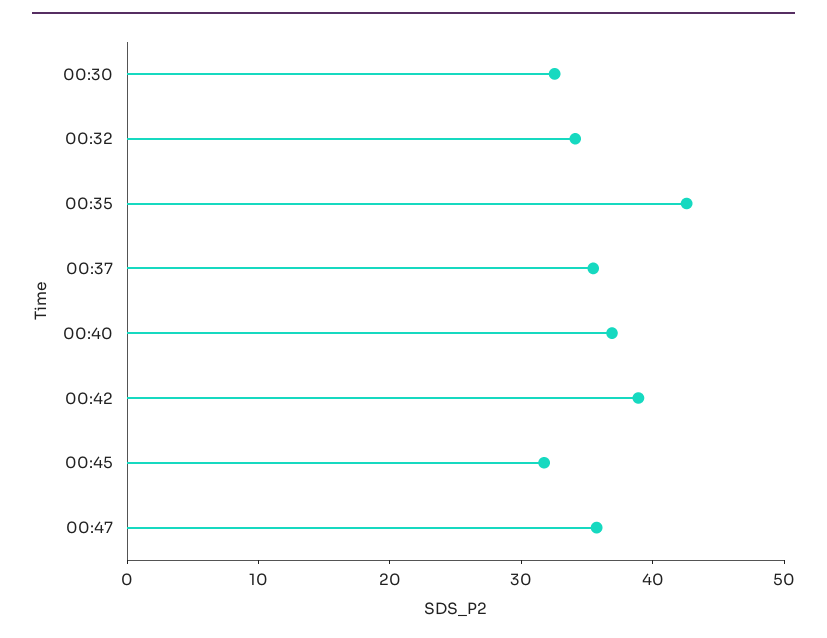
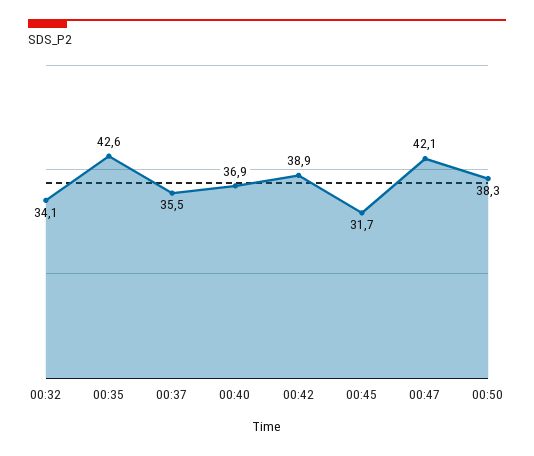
00:30: 32 -> none
00:47: 36 -> 42.1
00:50: none -> 38.3

